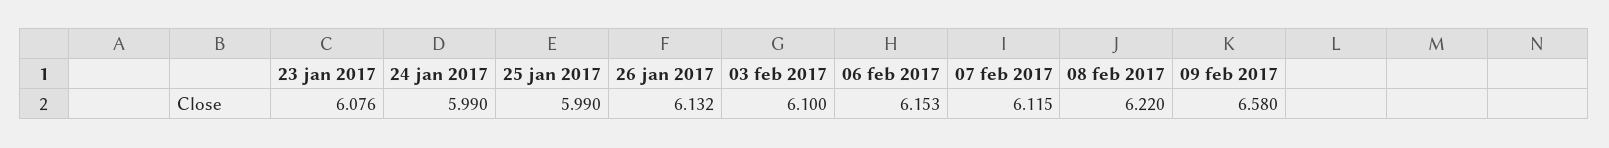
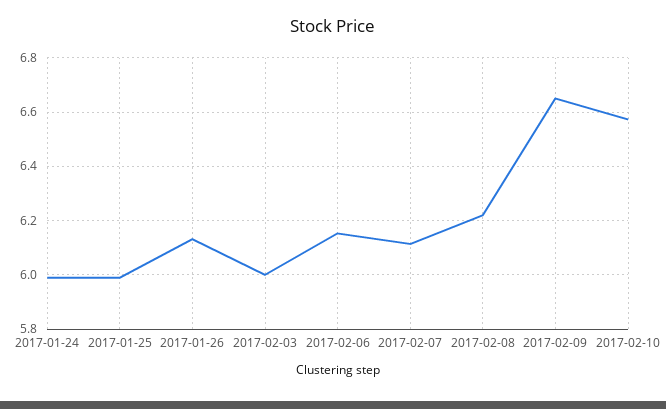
23 jan 2017: 6.076 -> none
03 feb 2017: 6.1 -> 6
09 feb 2017: 6.58 -> 6.65
2017-02-10: none -> 6.575

